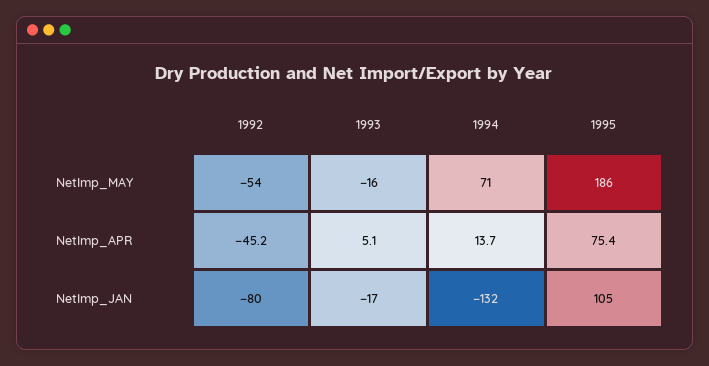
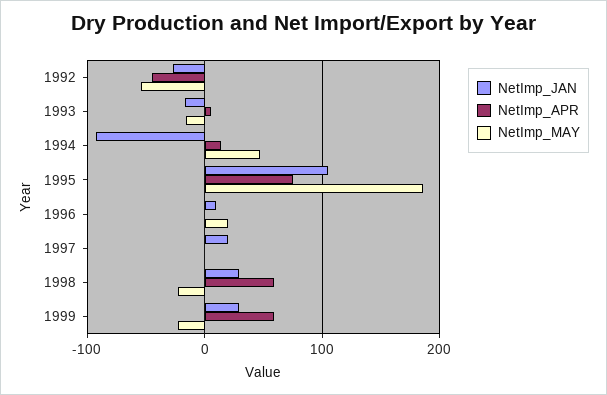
NetImp_MAY, 1994: 71 -> 50
NetImp_JAN, 1992: -80 -> -30
NetImp_JAN, 1994: -132 -> -90
NetImp_JAN, 1996: none -> 10
NetImp_APR, 1996: none -> 0
NetImp_MAY, 1996: none -> 20
NetImp_JAN, 1997: none -> 20
NetImp_APR, 1997: none -> 0
NetImp_MAY, 1997: none -> 0
NetImp_JAN, 1998: none -> 30
NetImp_APR, 1998: none -> 60
NetImp_MAY, 1998: none -> -20
NetImp_JAN, 1999: none -> 30
NetImp_APR, 1999: none -> 60
NetImp_MAY, 1999: none -> -20

